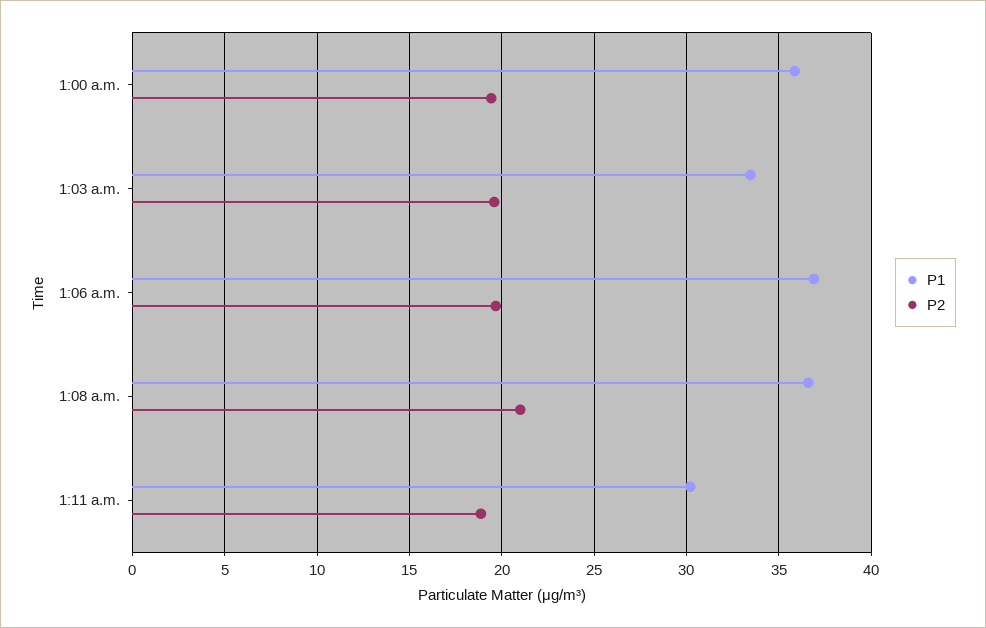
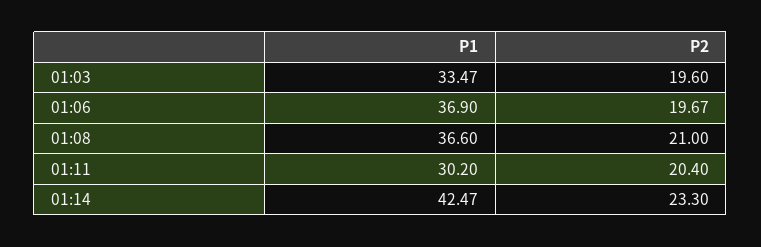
P1, 1:00 a.m.: 36 -> none
P2, 1:00 a.m.: 19.5 -> none
P2, 1:11 a.m.: 19 -> 20.4
P1, 01:14: none -> 42.47
P2, 01:14: none -> 23.3

